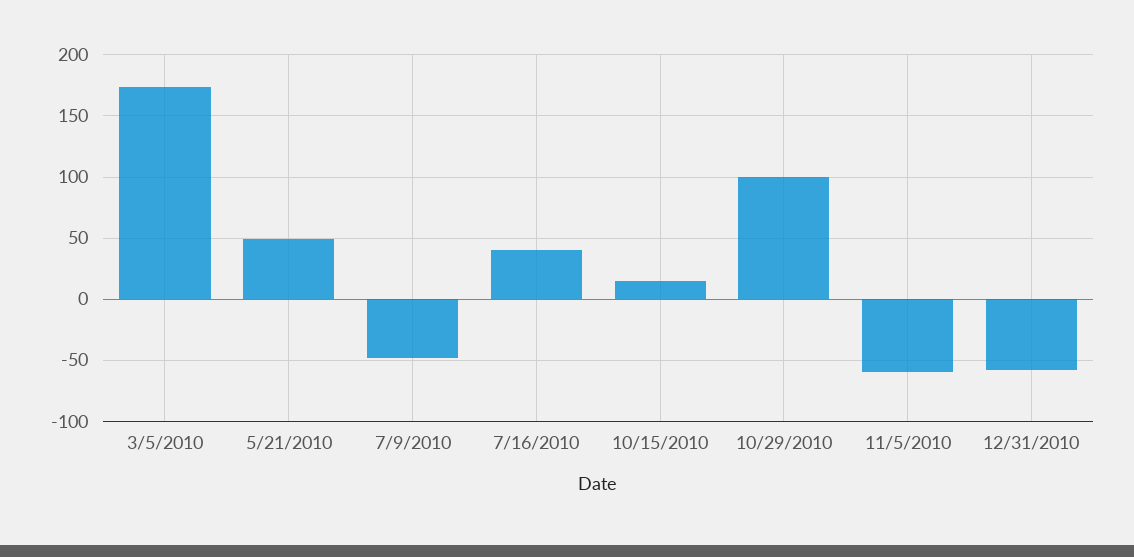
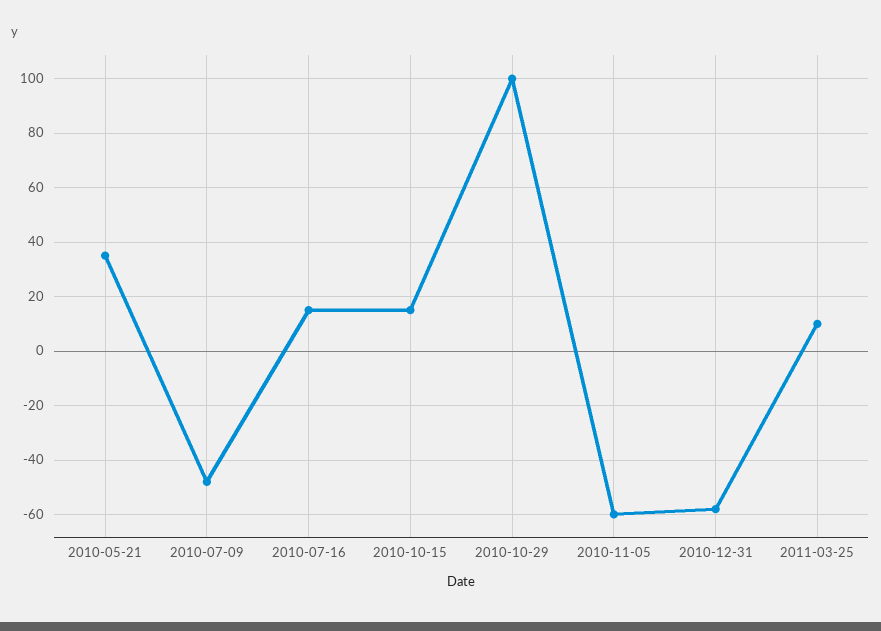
3/5/2010: 175 -> none
5/21/2010: 50 -> 35
7/16/2010: 40 -> 15
2011-03-25: none -> 10

